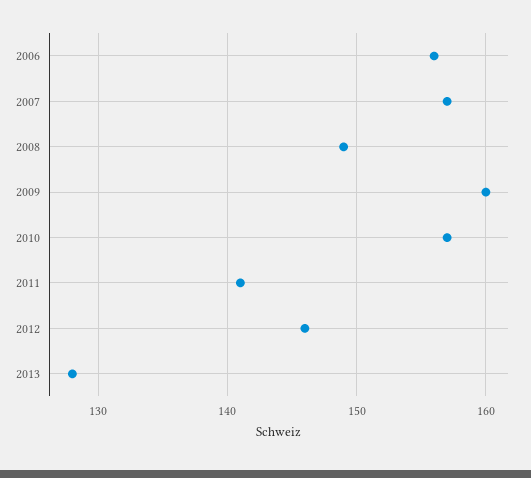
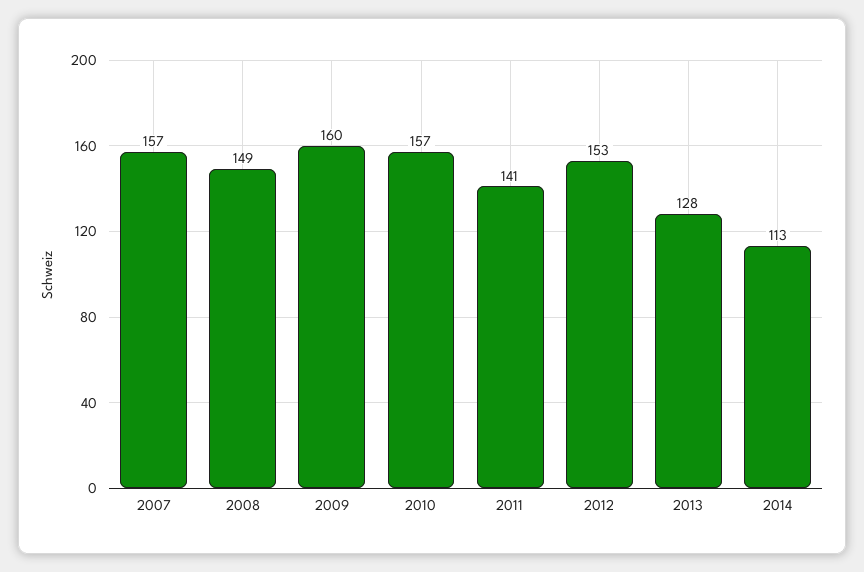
2006: 156 -> none
2012: 146 -> 153
2014: none -> 113

